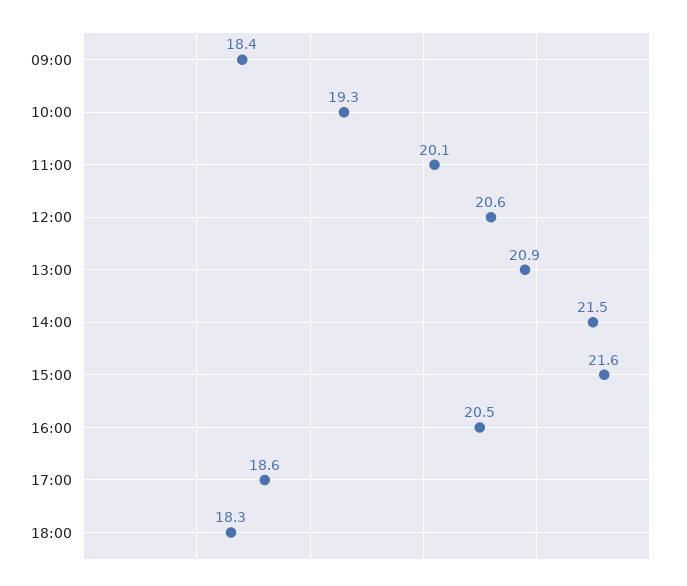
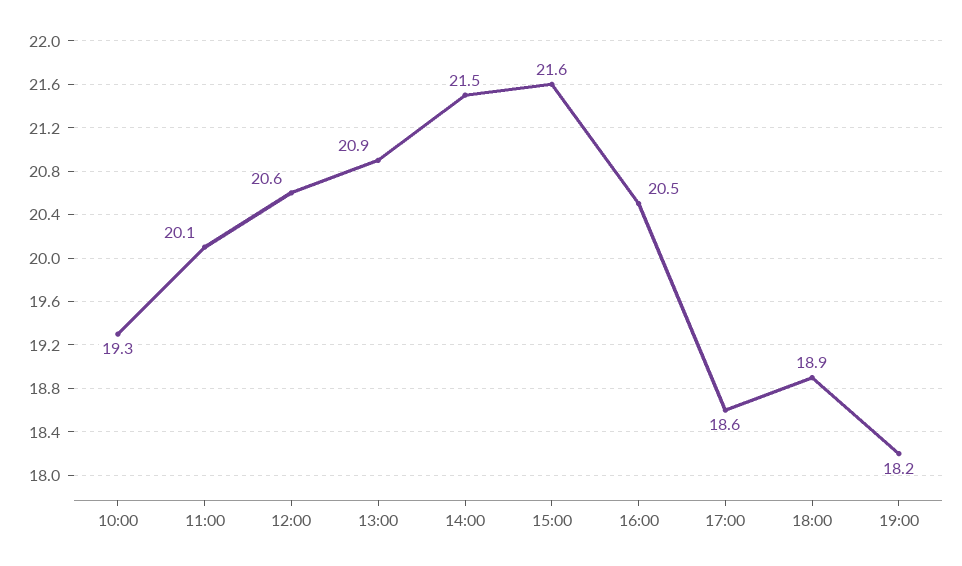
09:00: 18.4 -> none
18:00: 18.3 -> 18.9
19:00: none -> 18.2

